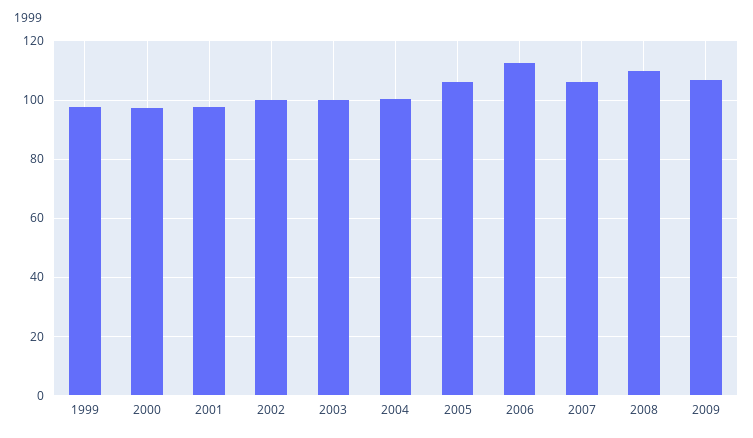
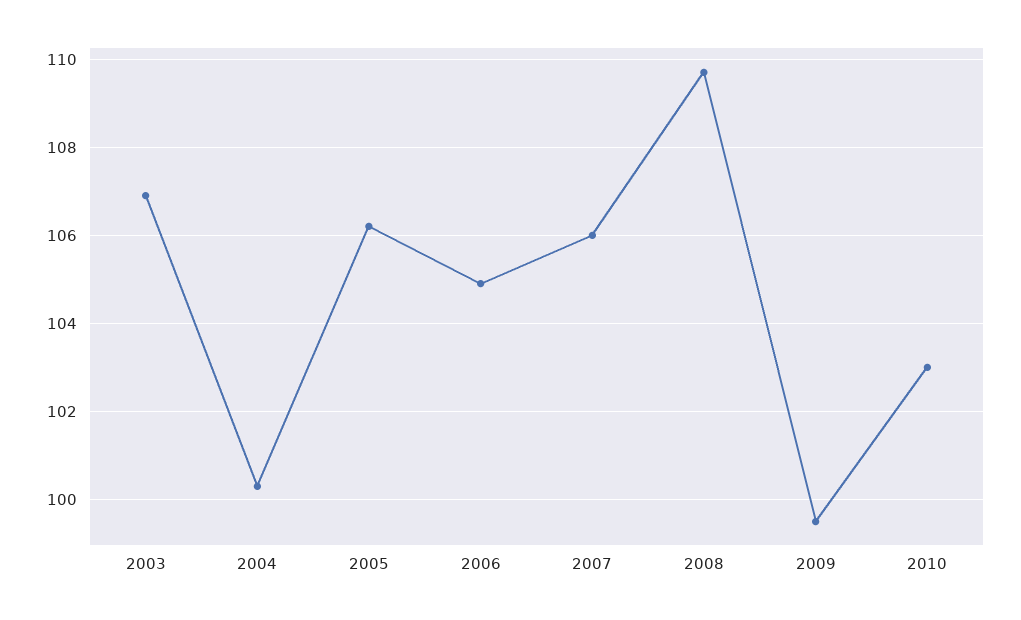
1999: 97.5 -> none
2000: 97.5 -> none
2001: 97.5 -> none
2002: 100 -> none
2003: 100 -> 107
2006: 112.5 -> 105
2009: 107.5 -> 99.5
2010: none -> 103

